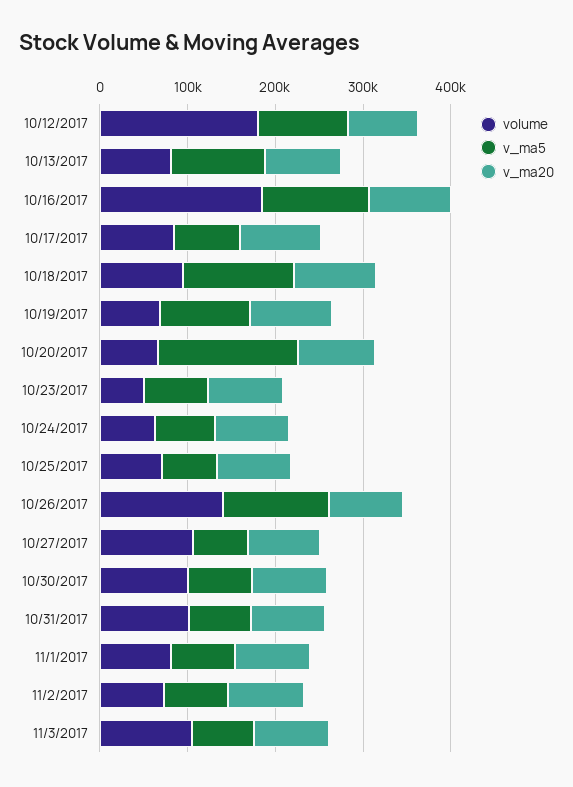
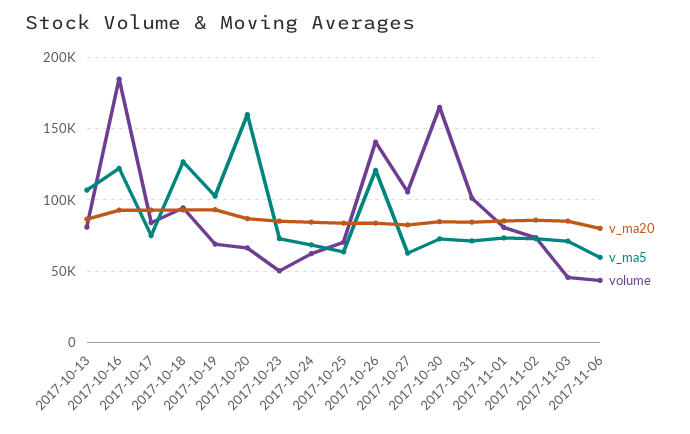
volume, 10/12/2017: 180000 -> none
v_ma5, 10/12/2017: 100000 -> none
v_ma20, 10/12/2017: 80000 -> none
volume, 10/30/2017: 100000 -> 165000
volume, 11/3/2017: 100000 -> 45000
v_ma20, 2017-11-06: none -> 80000
v_ma5, 2017-11-06: none -> 60000
volume, 2017-11-06: none -> 45000

